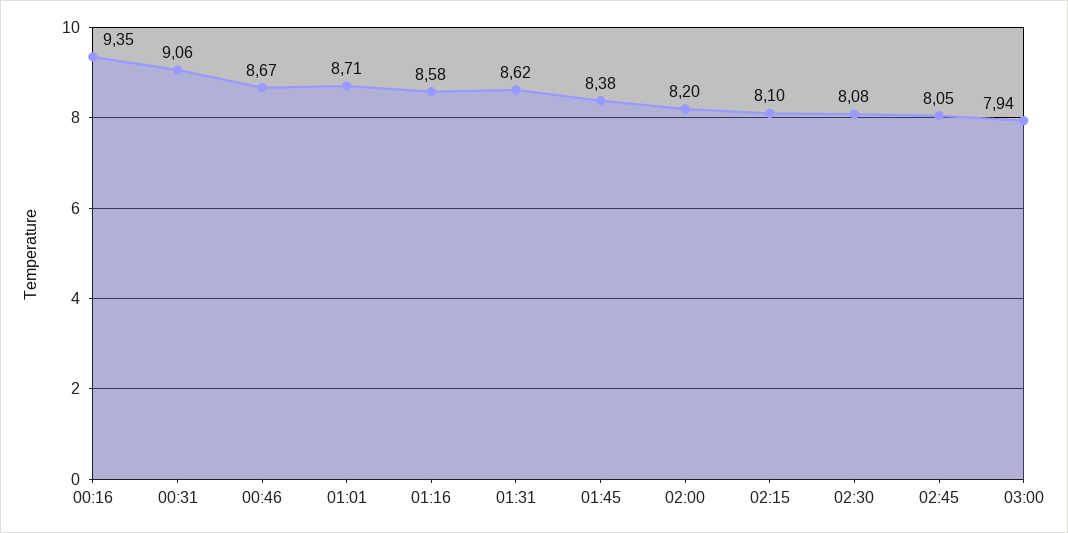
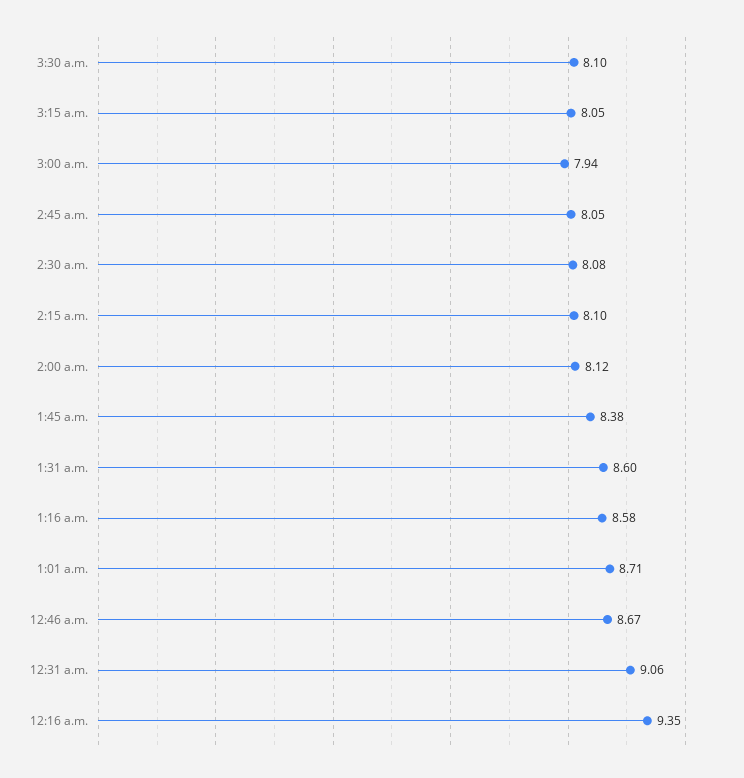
01:31: 8.62 -> 8.6
02:00: 8.2 -> 8.12
3:30 a.m.: none -> 8.1
3:15 a.m.: none -> 8.05

